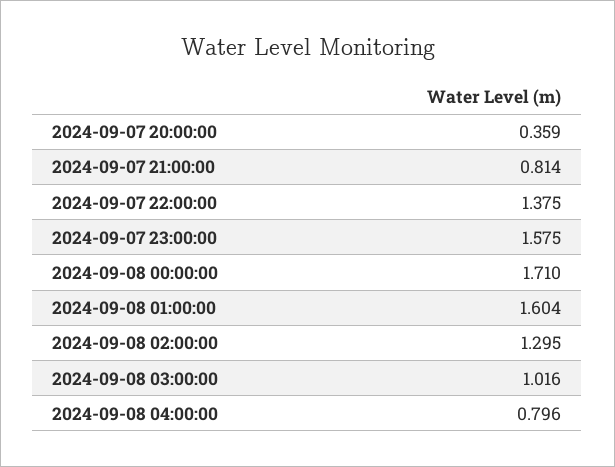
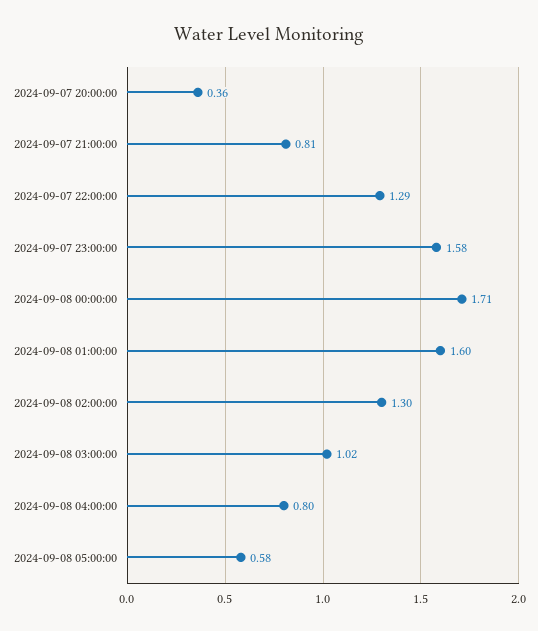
2024-09-07 22:00:00: 1.375 -> 1.29
2024-09-08 05:00:00: none -> 0.58

